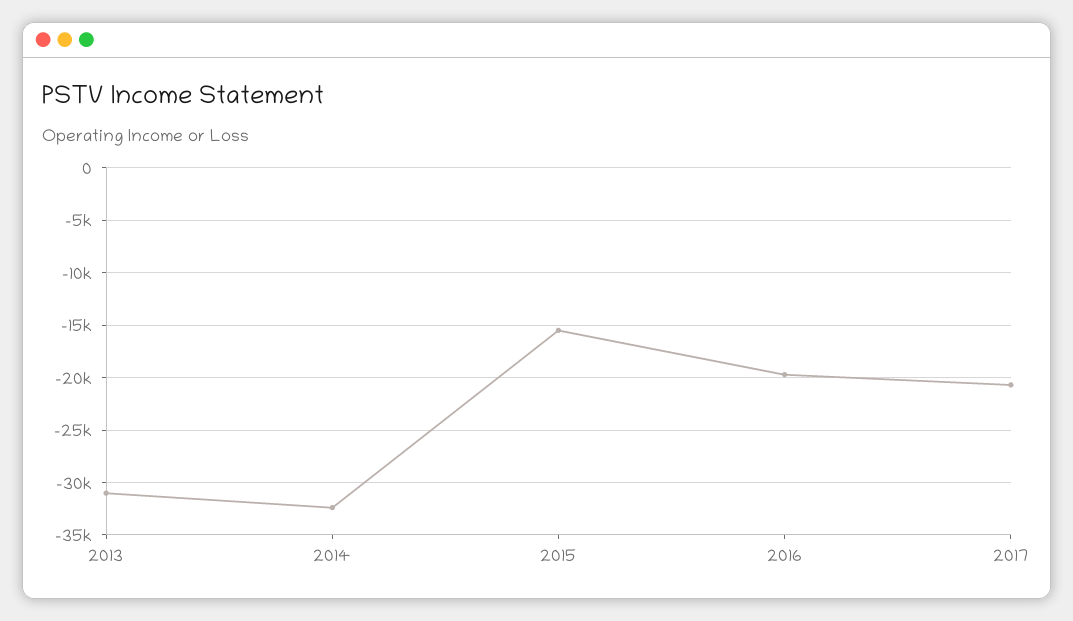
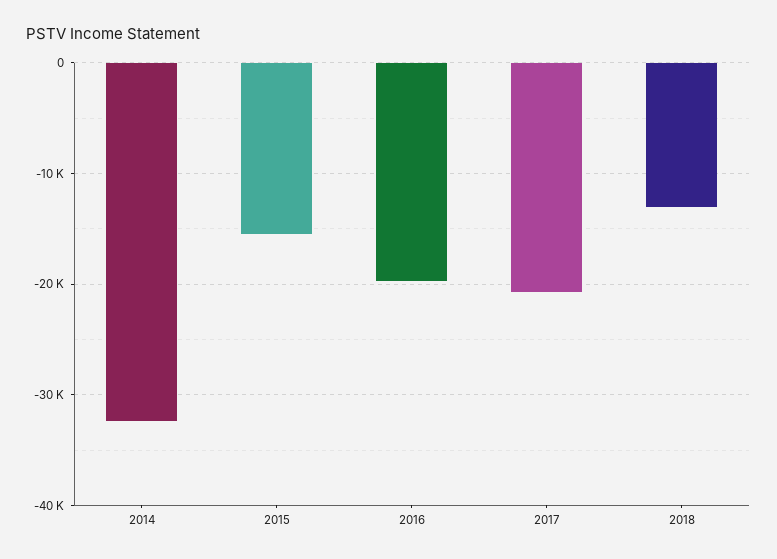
2013: -31000 -> none
2018: none -> -13000

